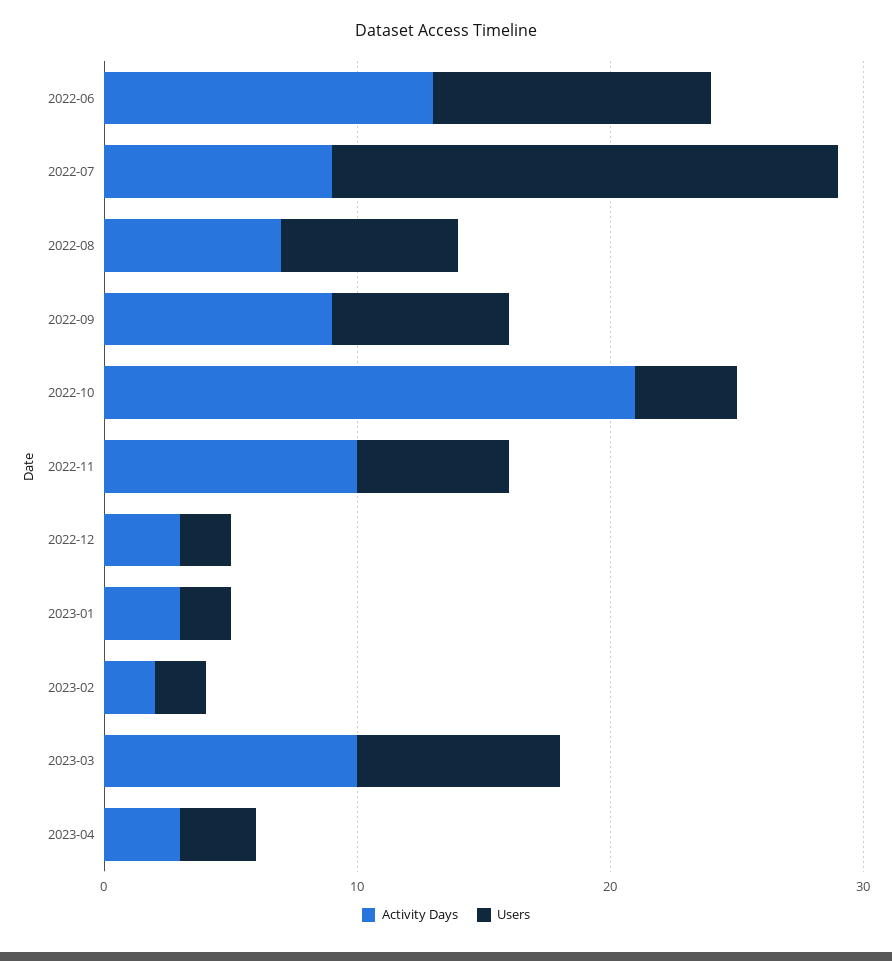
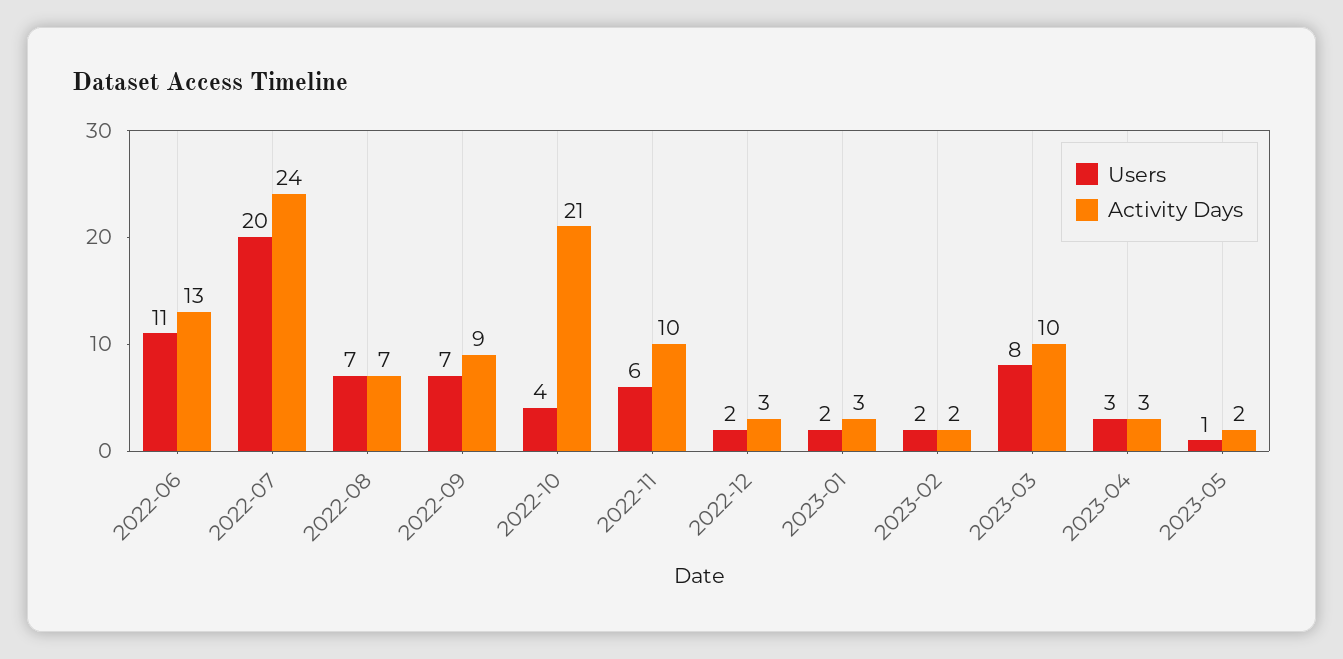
Activity Days, 2022-07: 9 -> 24
Users, 2023-05: none -> 1
Activity Days, 2023-05: none -> 2

